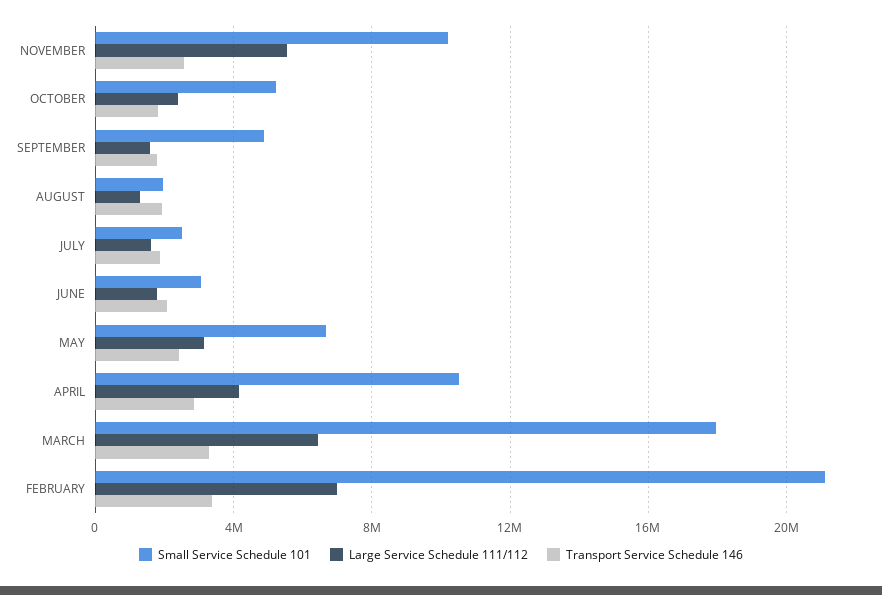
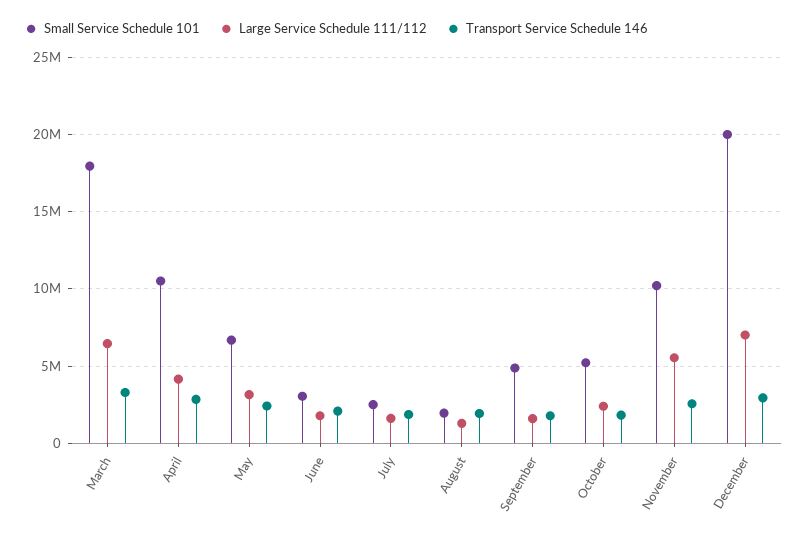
Small Service Schedule 101, FEBRUARY: 21000000 -> none
Large Service Schedule 111/112, FEBRUARY: 7000000 -> none
Transport Service Schedule 146, FEBRUARY: 3500000 -> none
Small Service Schedule 101, December: none -> 20000000
Large Service Schedule 111/112, December: none -> 7000000
Transport Service Schedule 146, December: none -> 3000000

